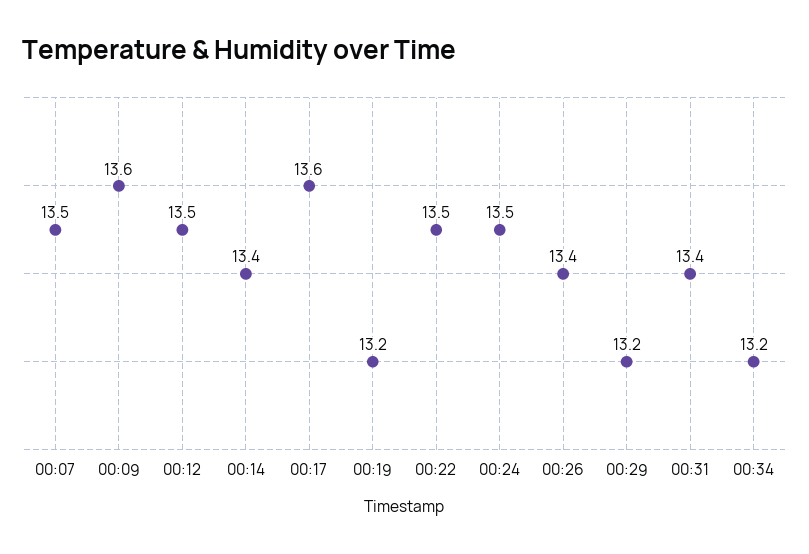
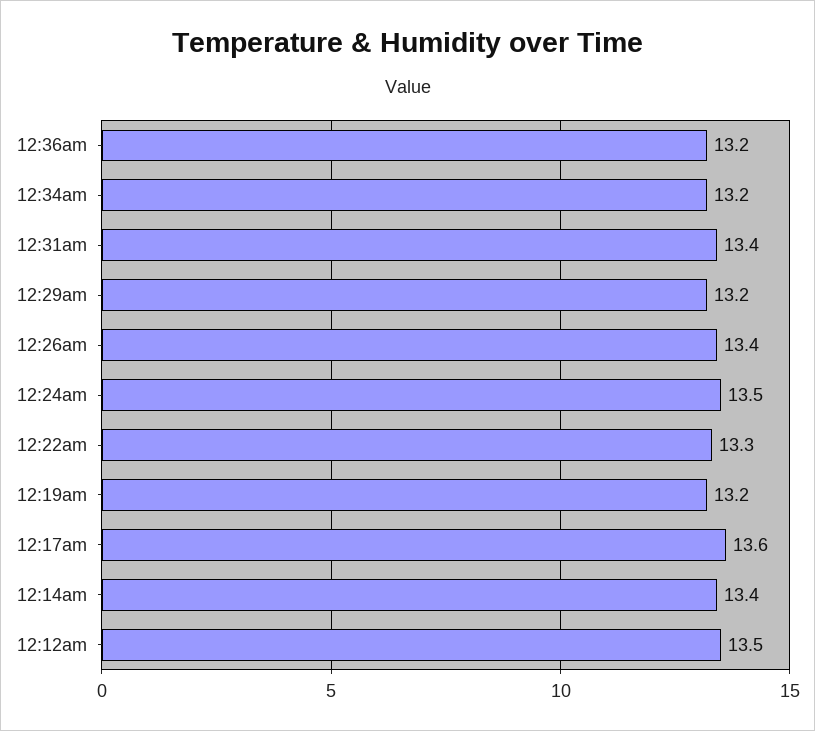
00:07: 13.5 -> none
00:09: 13.6 -> none
00:22: 13.5 -> 13.3
12:36am: none -> 13.2

